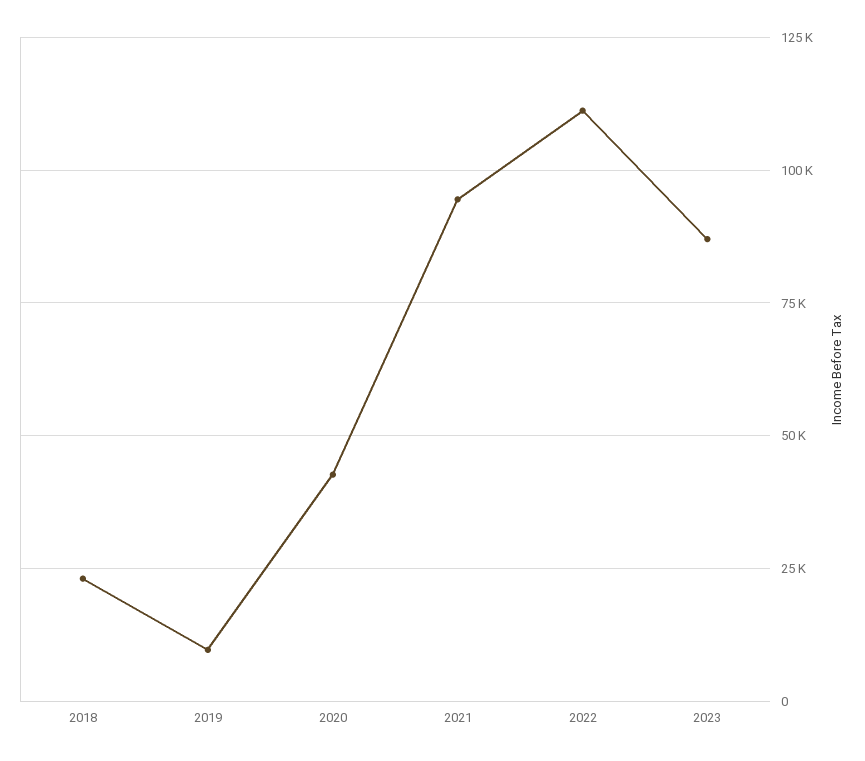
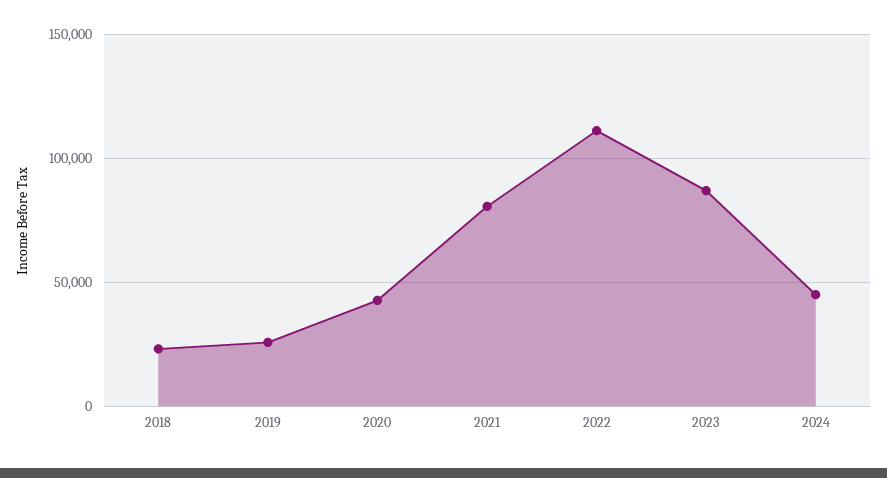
2019: 10000 -> 25000
2021: 95000 -> 80000
2024: none -> 45000

